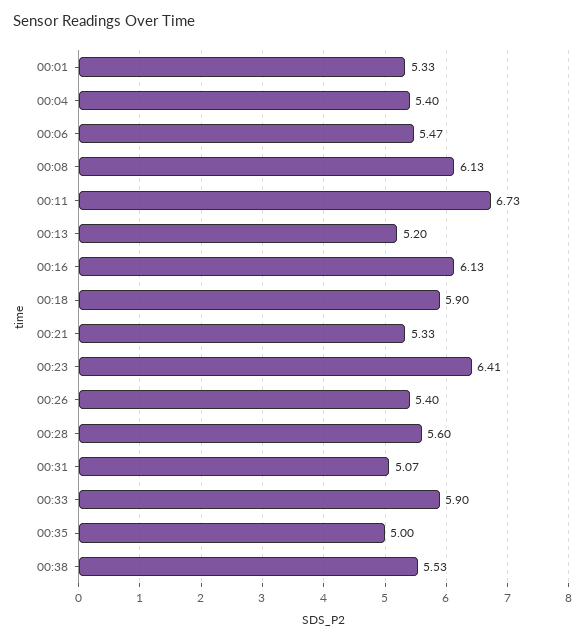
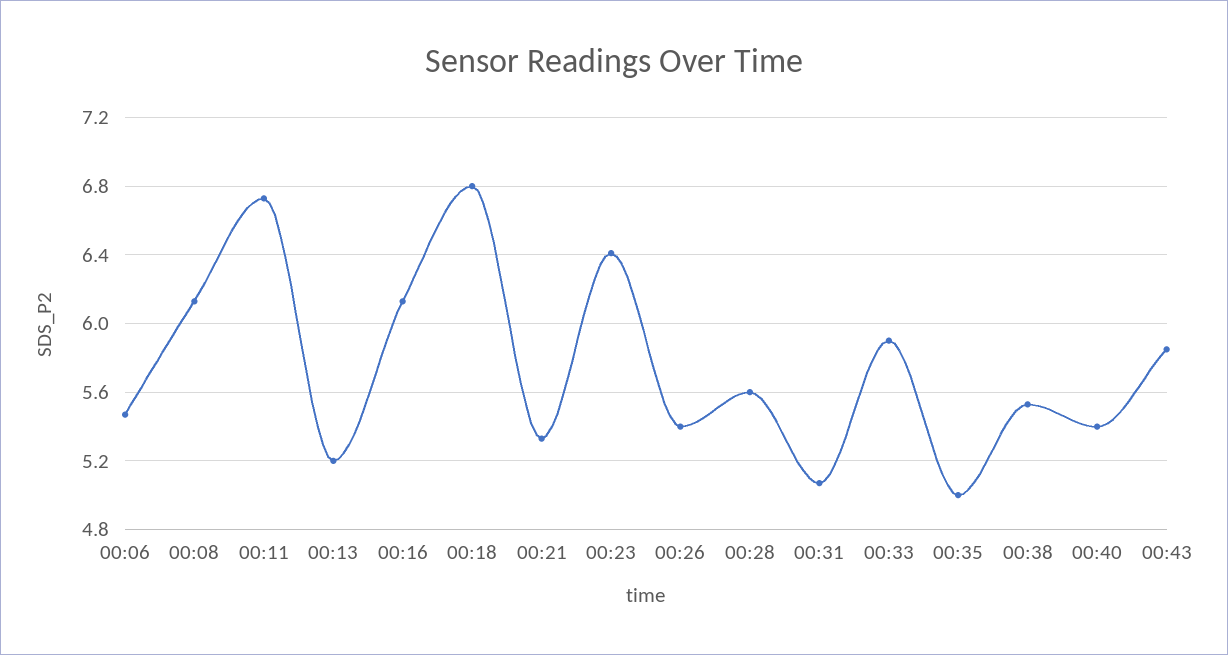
00:01: 5.33 -> none
00:04: 5.4 -> none
00:18: 5.9 -> 6.8
00:40: none -> 5.4
00:43: none -> 5.85

